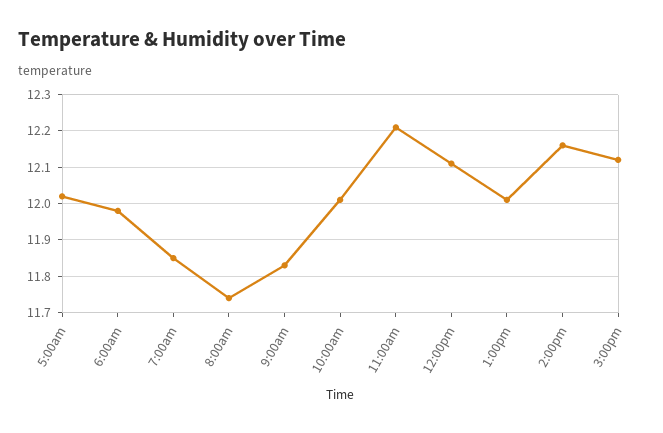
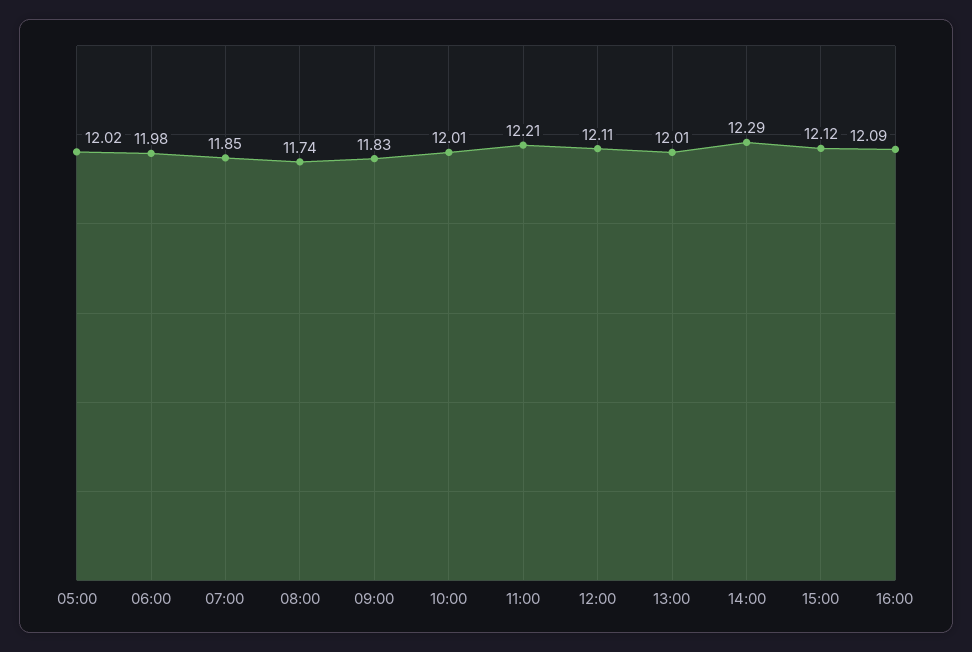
2:00pm: 12.15 -> 12.29
16:00: none -> 12.09

